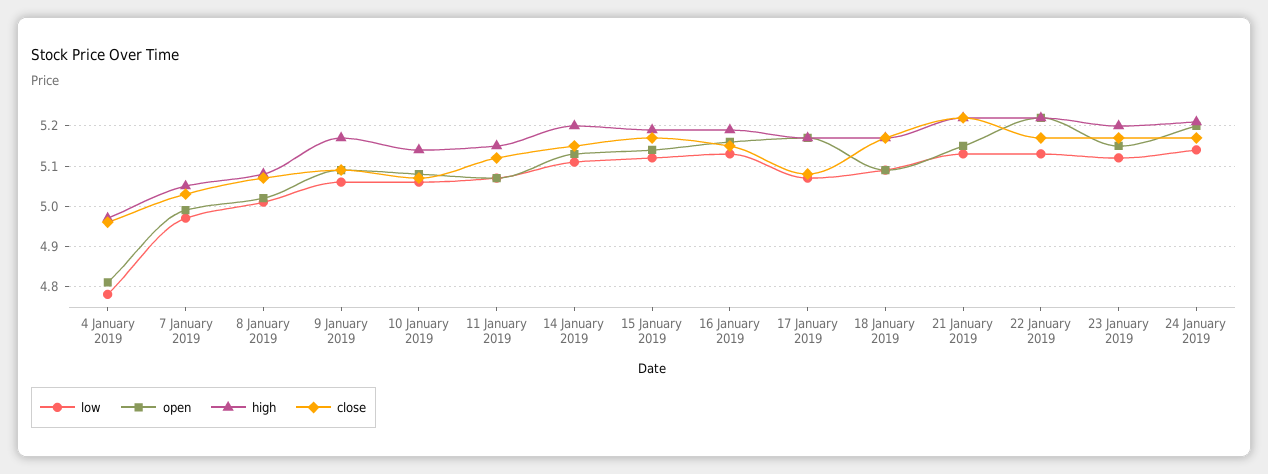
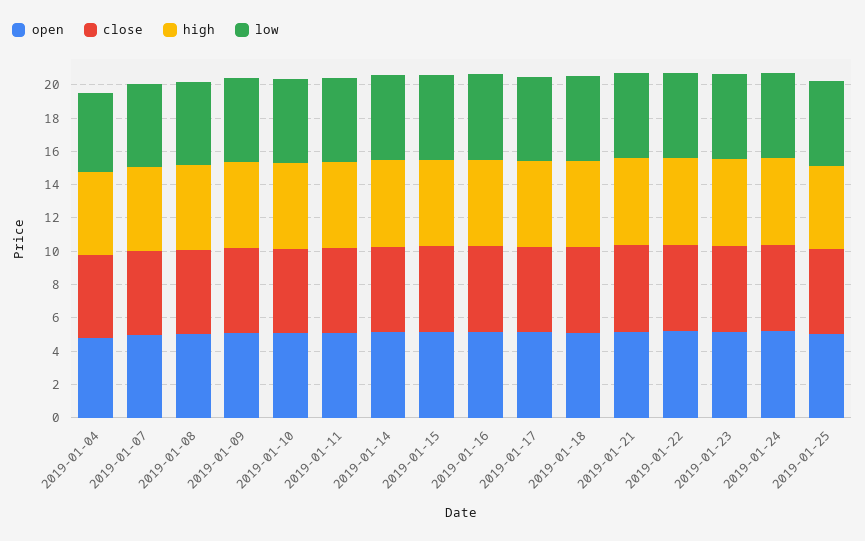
open, 2019-01-25: none -> 5
close, 2019-01-25: none -> 5
high, 2019-01-25: none -> 5
low, 2019-01-25: none -> 5

